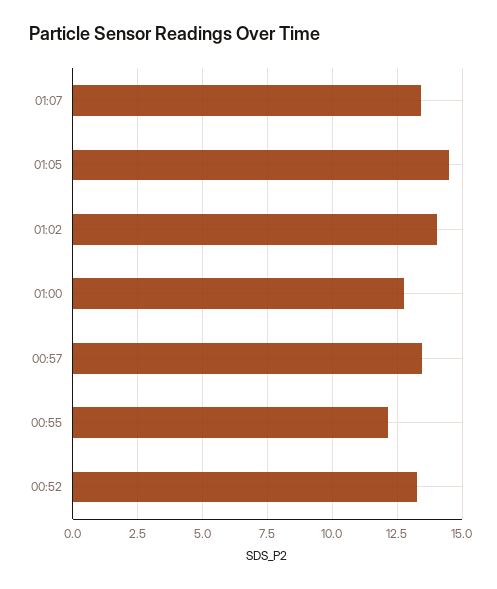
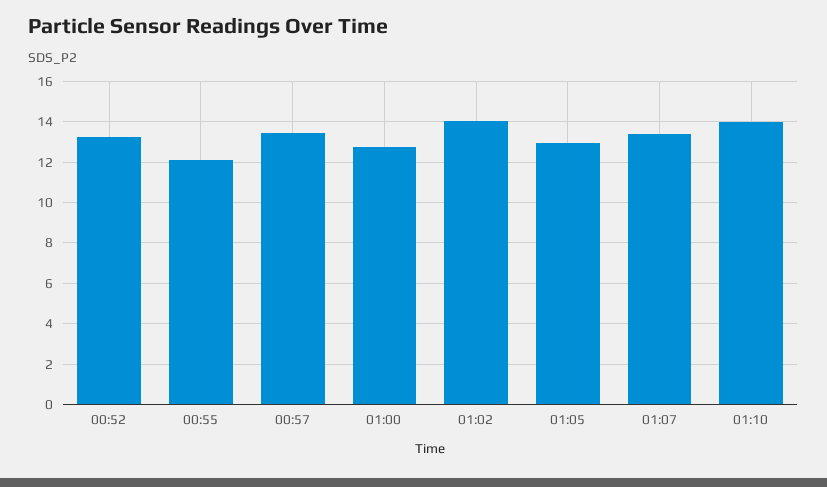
01:05: 14.5 -> 13
01:10: none -> 14

